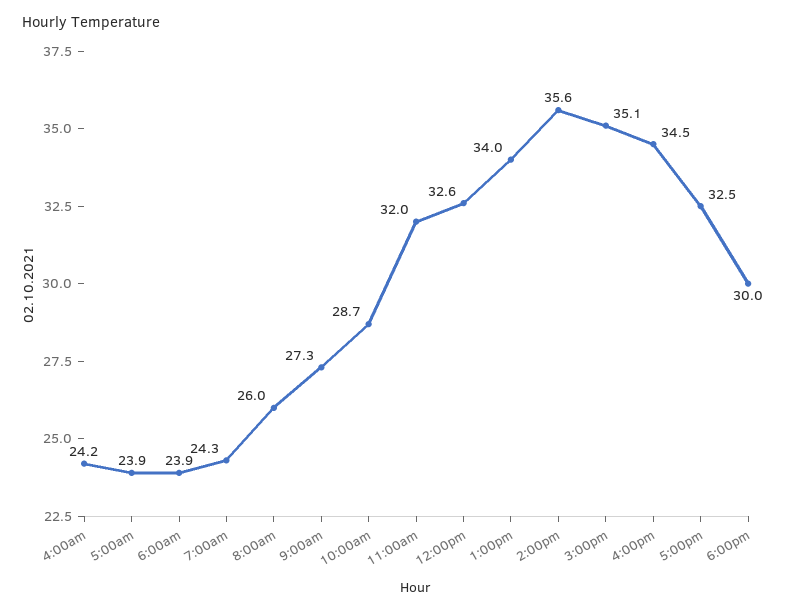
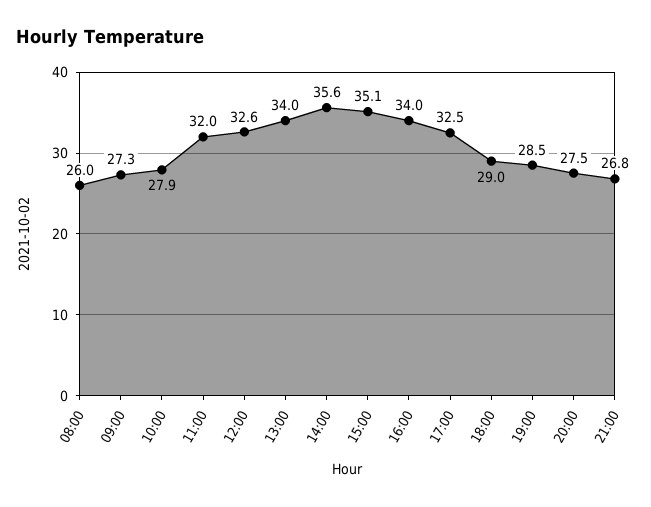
4:00am: 24.2 -> none
5:00am: 23.9 -> none
6:00am: 23.9 -> none
7:00am: 24.3 -> none
10:00am: 28.7 -> 27.9
4:00pm: 34.5 -> 34
6:00pm: 30 -> 29
19:00: none -> 28.5
20:00: none -> 27.5
21:00: none -> 26.8

